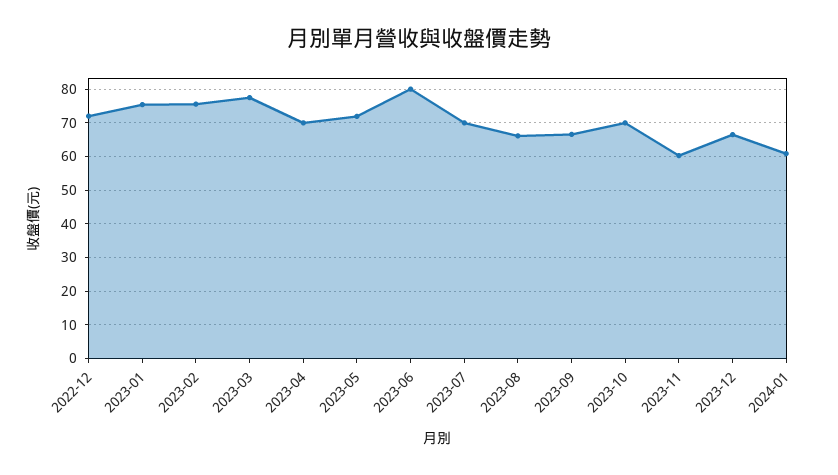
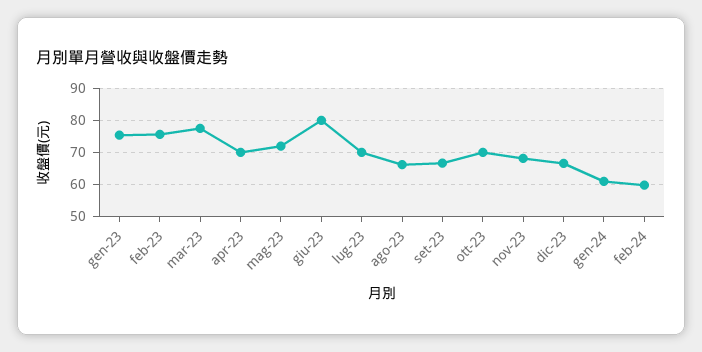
2022-12: 72 -> none
2023-11: 60 -> 68
feb-24: none -> 60

